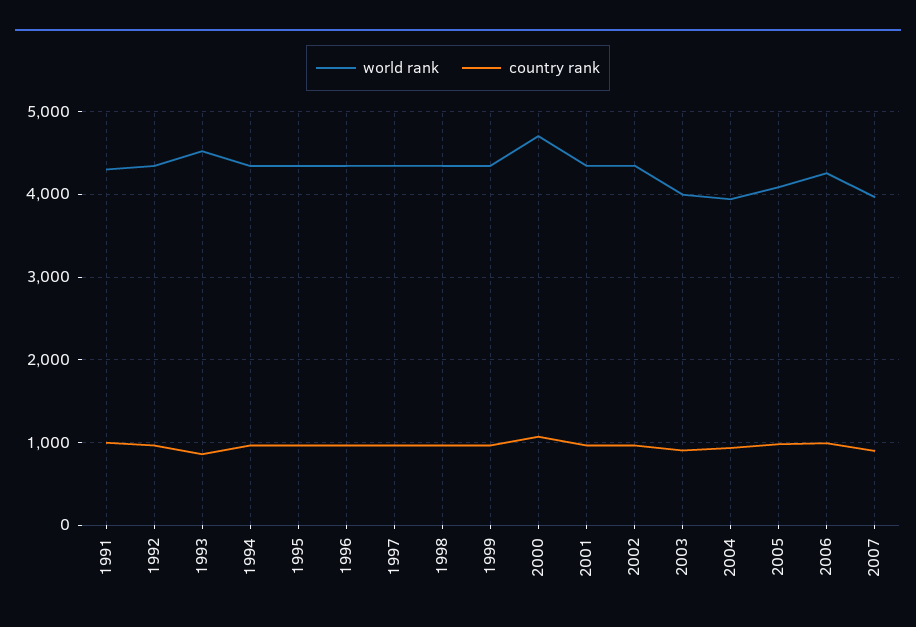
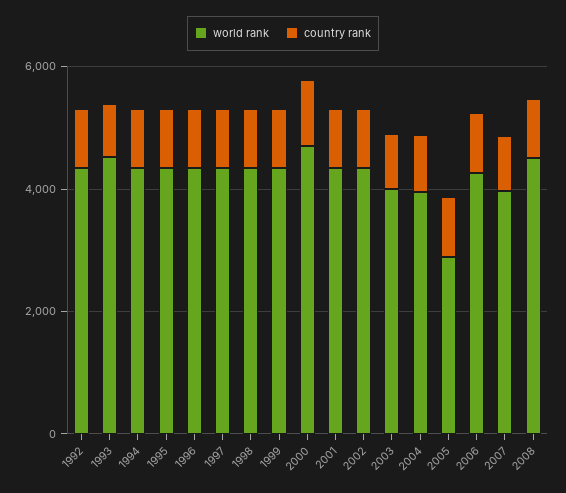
world rank, 1991: 4300 -> none
country rank, 1991: 1000 -> none
world rank, 2005: 4100 -> 3000
world rank, 2008: none -> 4500
country rank, 2008: none -> 1000

